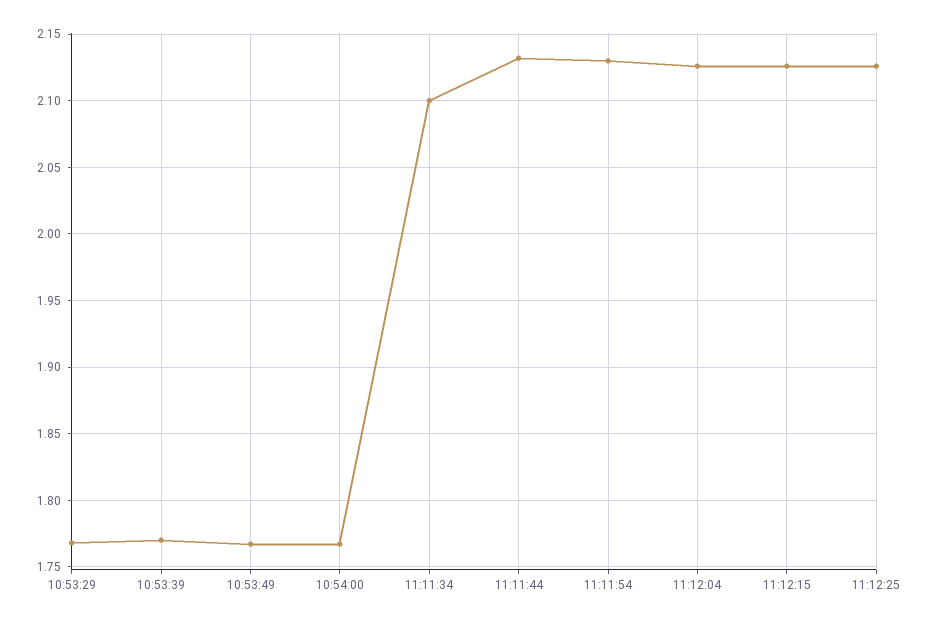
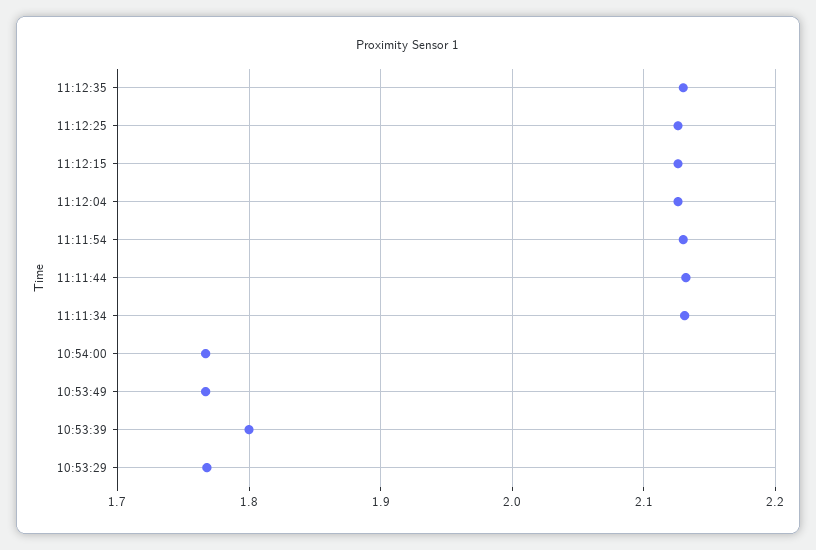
10:53:39: 1.77 -> 1.8
11:11:34: 2.1 -> 2.13
11:12:35: none -> 2.13

